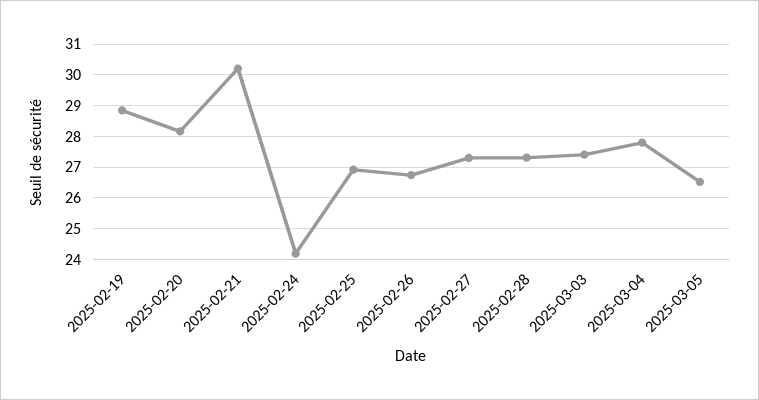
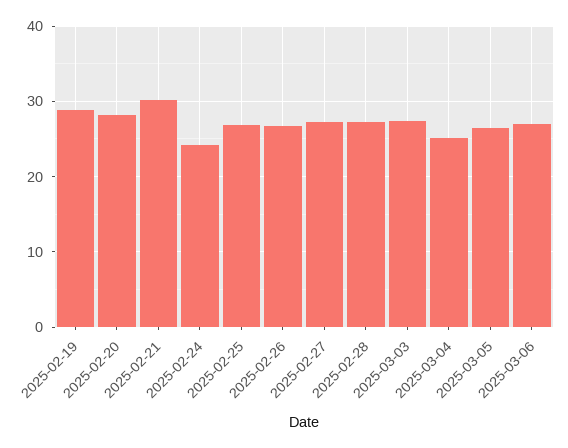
2025-03-04: 27.8 -> 25
2025-03-06: none -> 27

